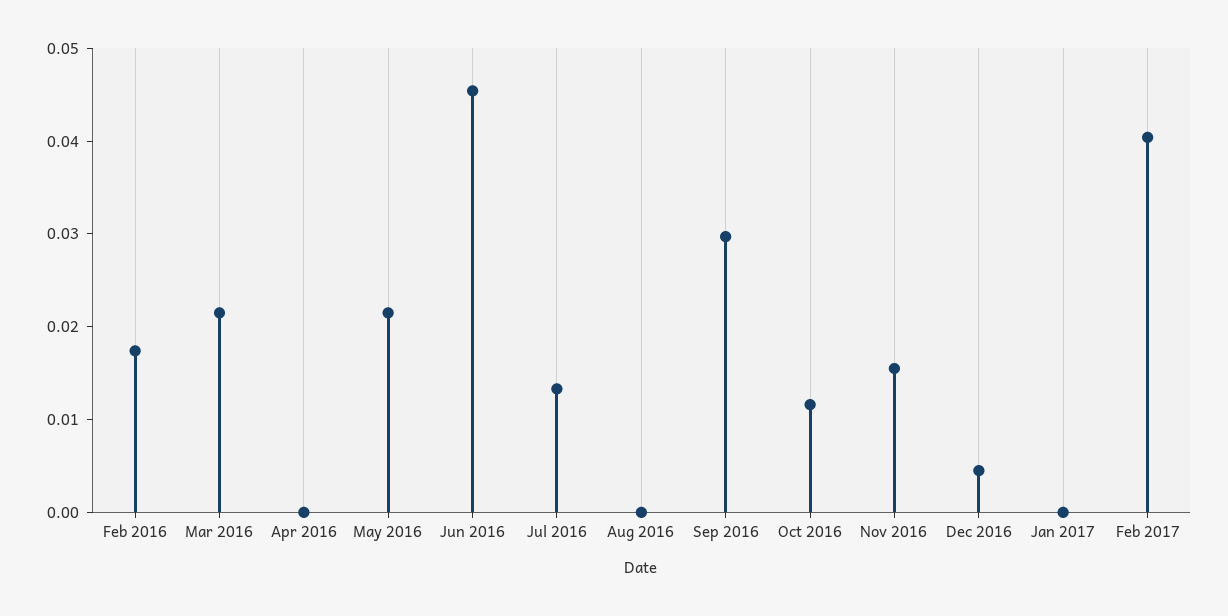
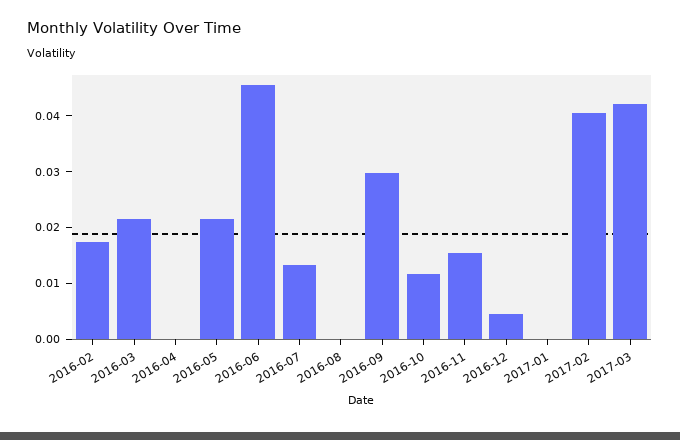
2017-03: none -> 0.042

